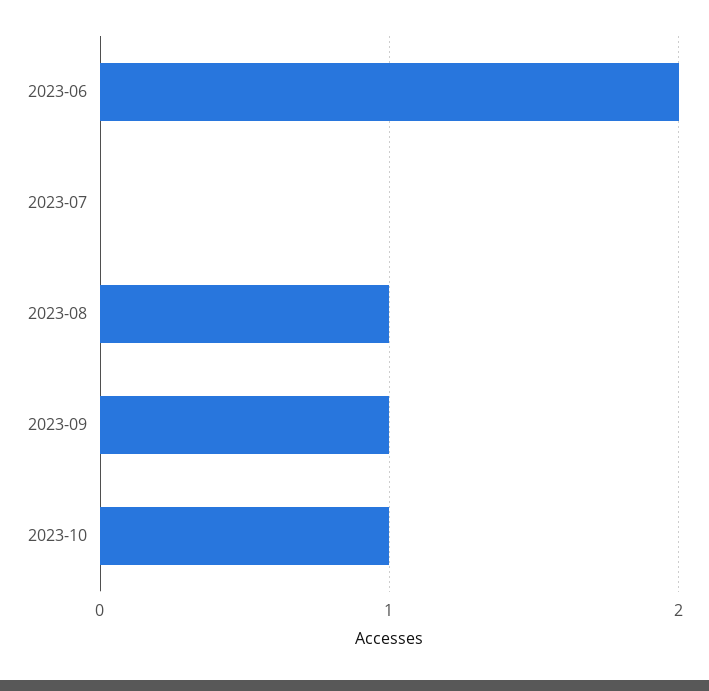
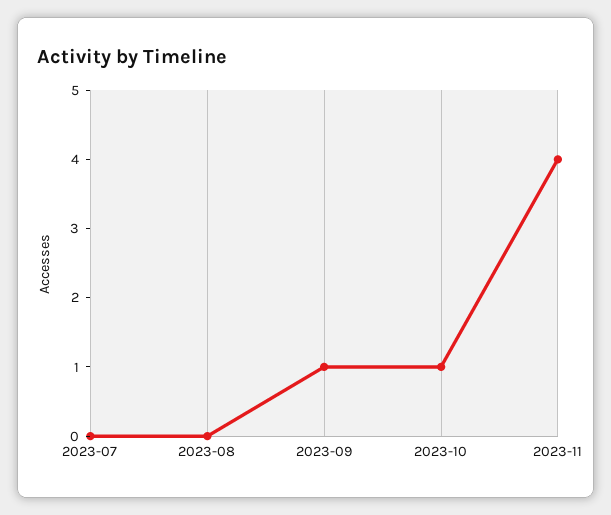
2023-06: 2 -> none
2023-08: 1 -> 0
2023-11: none -> 4

